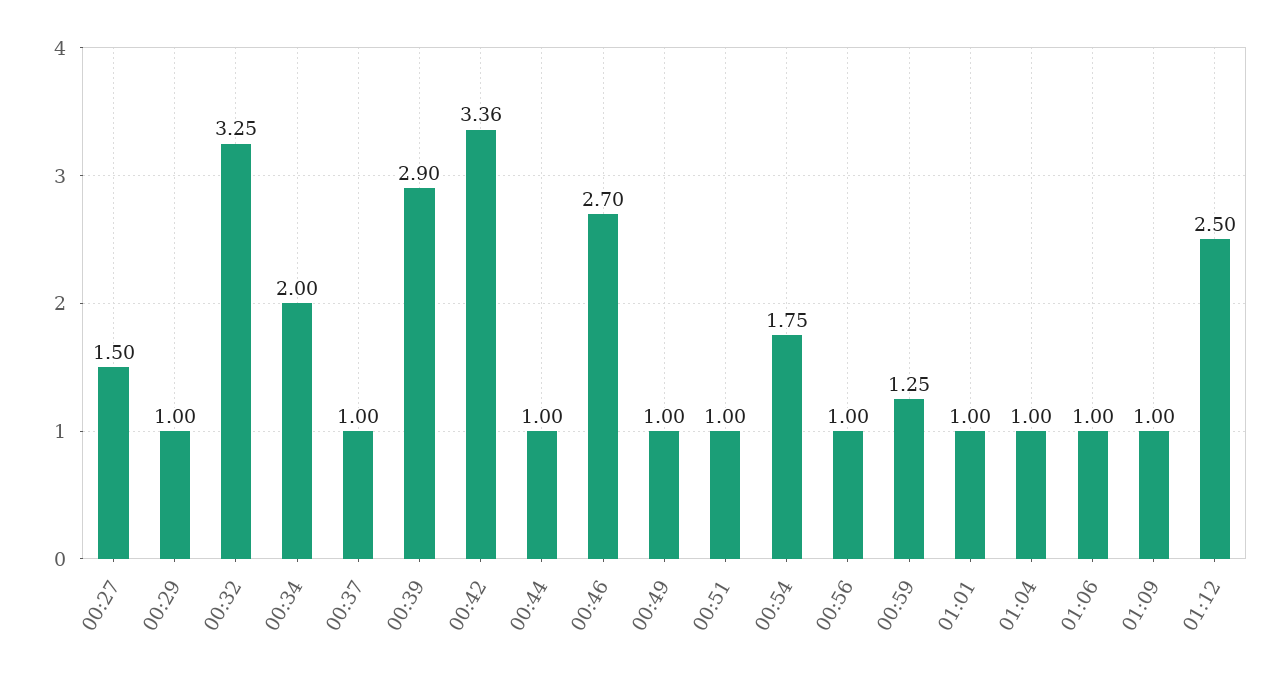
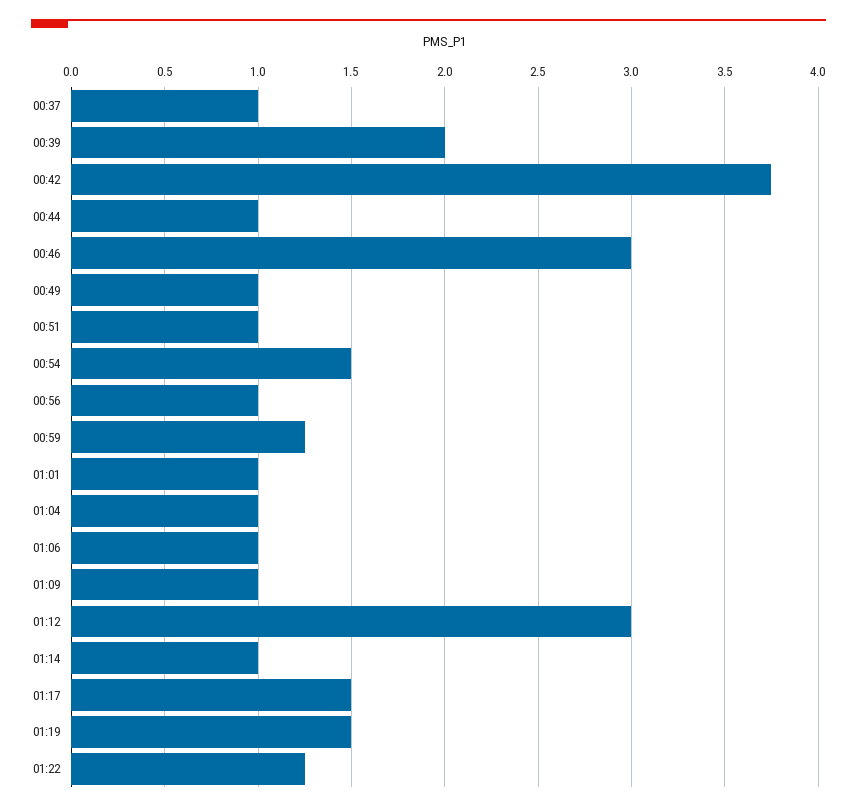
00:27: 1.5 -> none
00:29: 1 -> none
00:32: 3.25 -> none
00:34: 2 -> none
00:39: 2.9 -> 2
00:42: 3.36 -> 3.75
00:46: 2.7 -> 3
00:54: 1.75 -> 1.5
01:12: 2.5 -> 3
01:14: none -> 1
01:17: none -> 1.5
01:19: none -> 1.5
01:22: none -> 1.25

